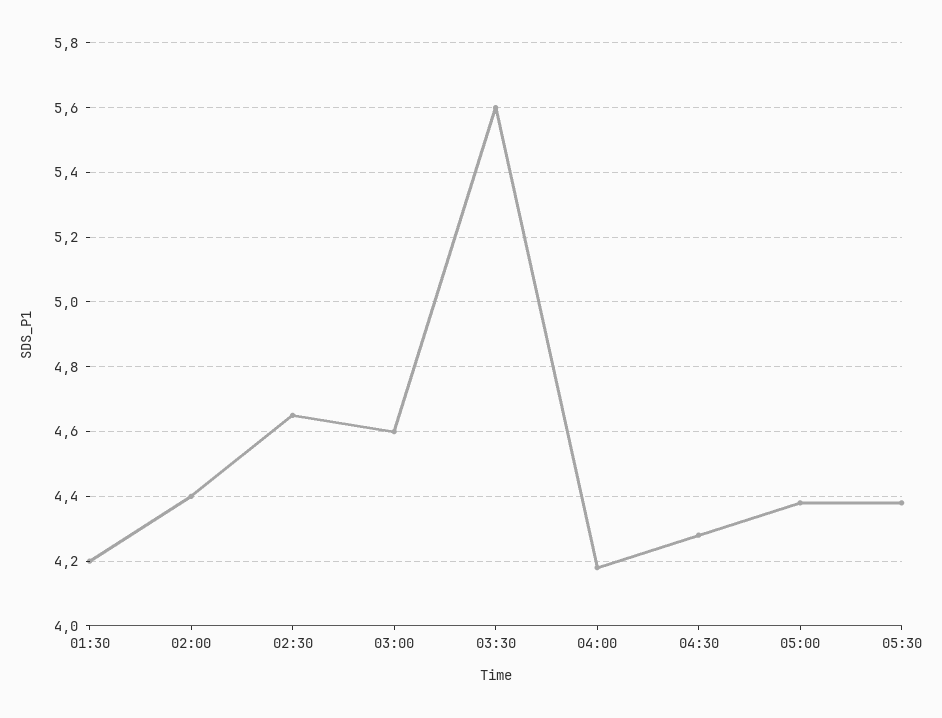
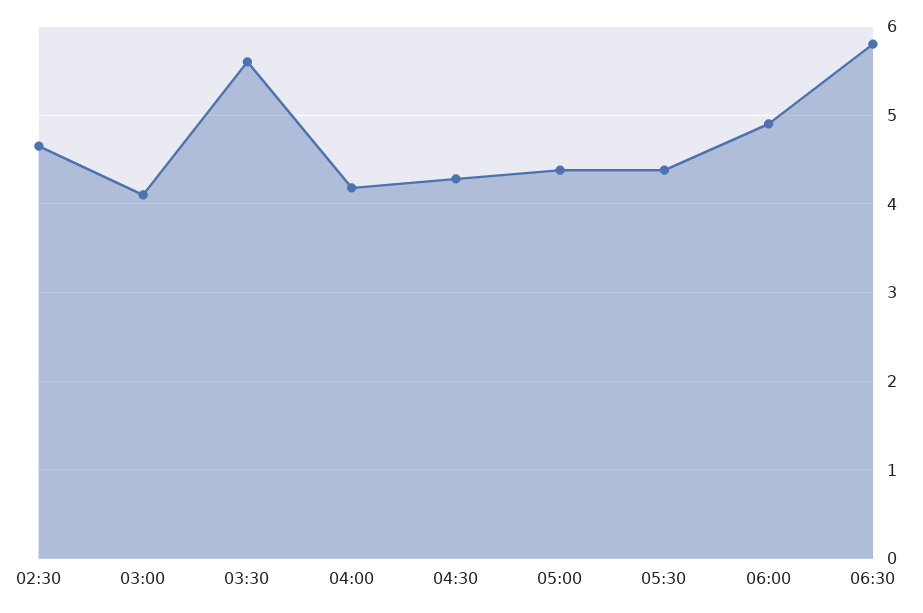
01:30: 4.2 -> none
02:00: 4.4 -> none
03:00: 4.6 -> 4.1
06:00: none -> 4.9
06:30: none -> 5.8

